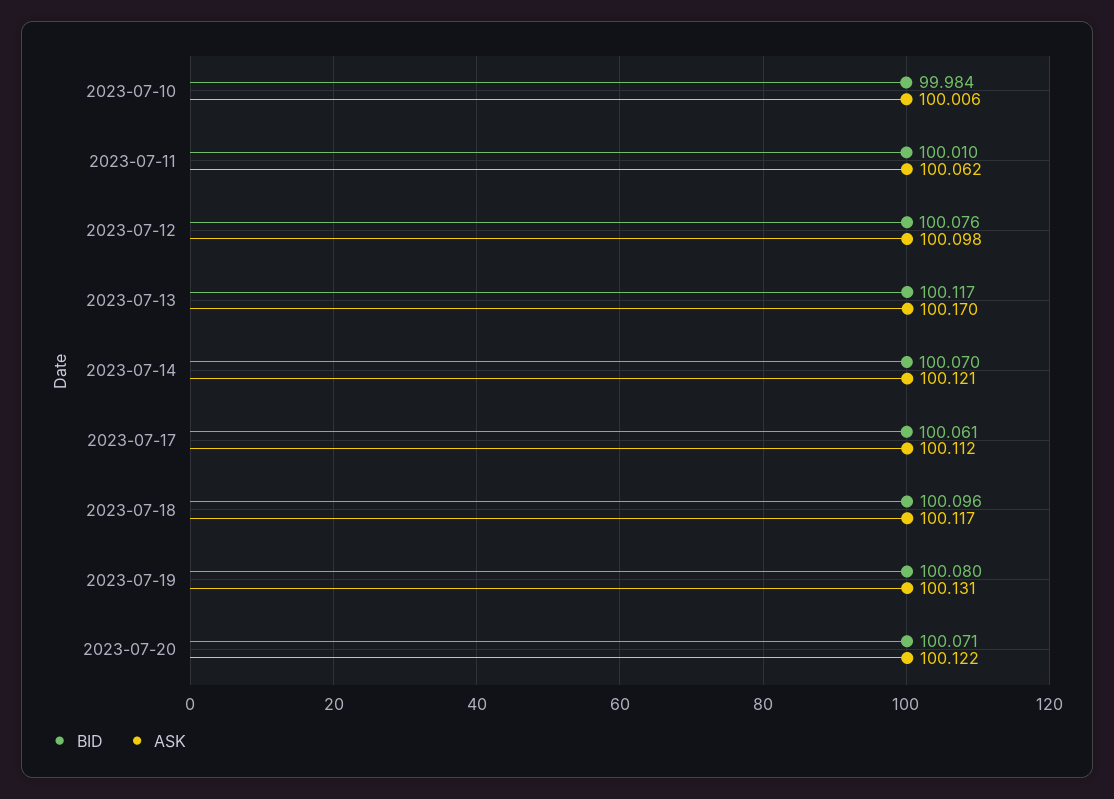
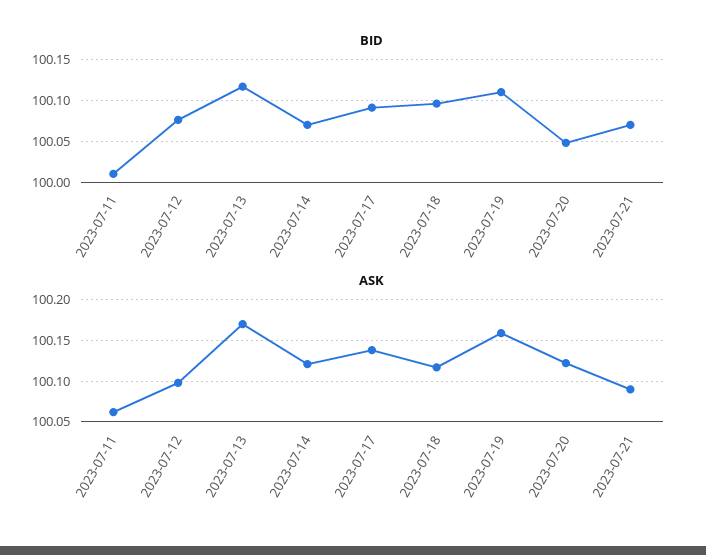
BID, 2023-07-10: 99.984 -> none
ASK, 2023-07-10: 100.006 -> none
BID, 2023-07-17: 100.061 -> 100.09
ASK, 2023-07-17: 100.112 -> 100.14
BID, 2023-07-19: 100.08 -> 100.11
ASK, 2023-07-19: 100.131 -> 100.16
BID, 2023-07-20: 100.071 -> 100.05
BID, 2023-07-21: none -> 100.07
ASK, 2023-07-21: none -> 100.09

